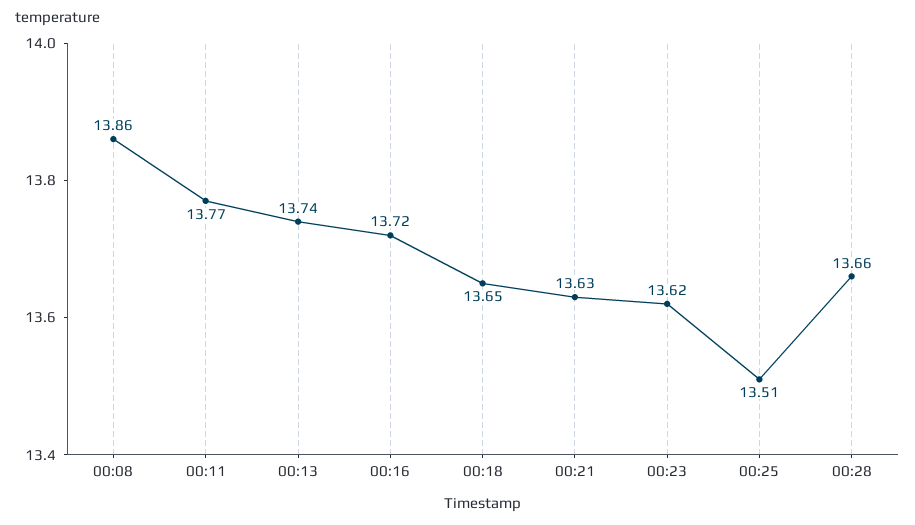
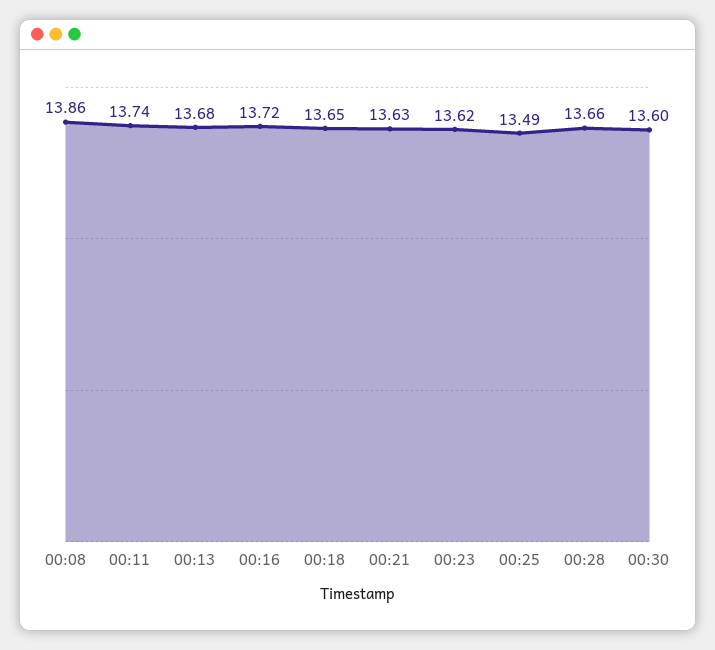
00:11: 13.77 -> 13.74
00:13: 13.74 -> 13.68
00:25: 13.51 -> 13.49
00:30: none -> 13.6

